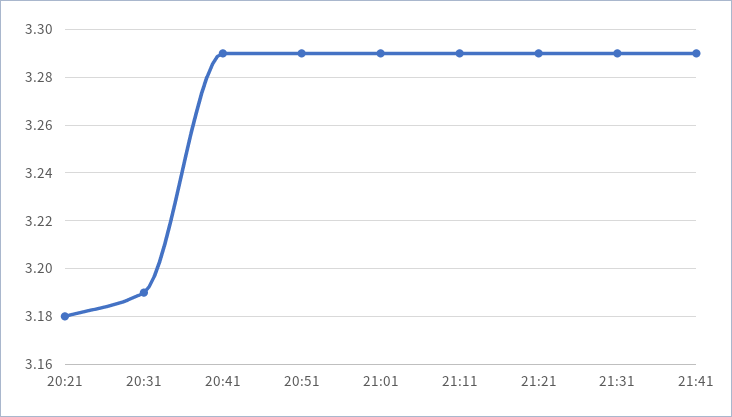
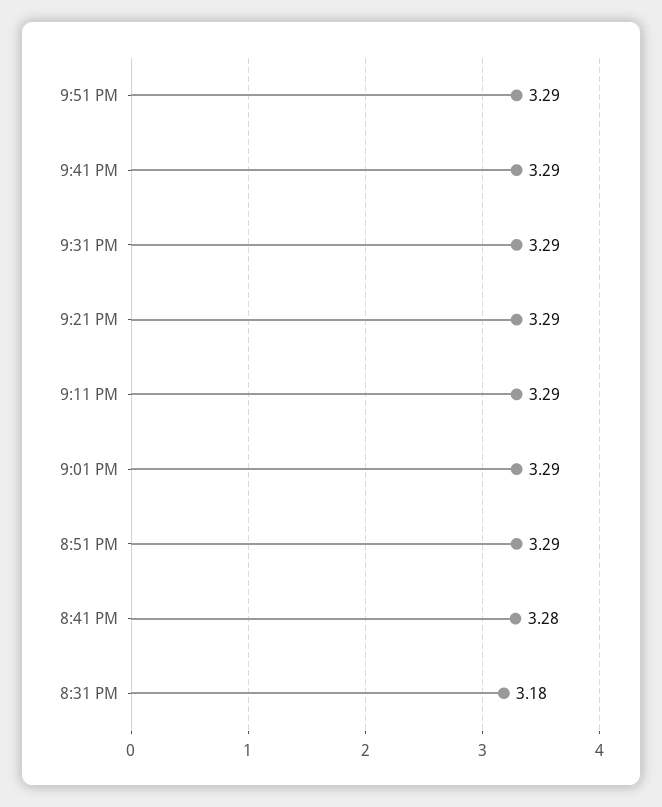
20:21: 3.18 -> none
20:31: 3.19 -> 3.18
20:41: 3.29 -> 3.28
9:51 PM: none -> 3.29

